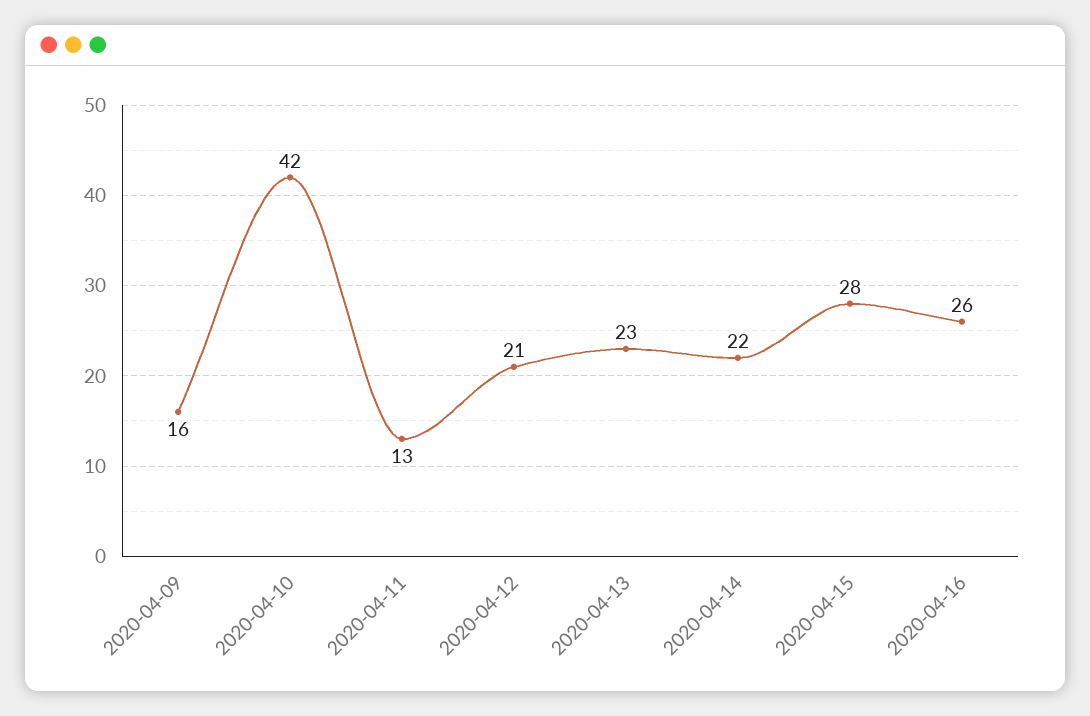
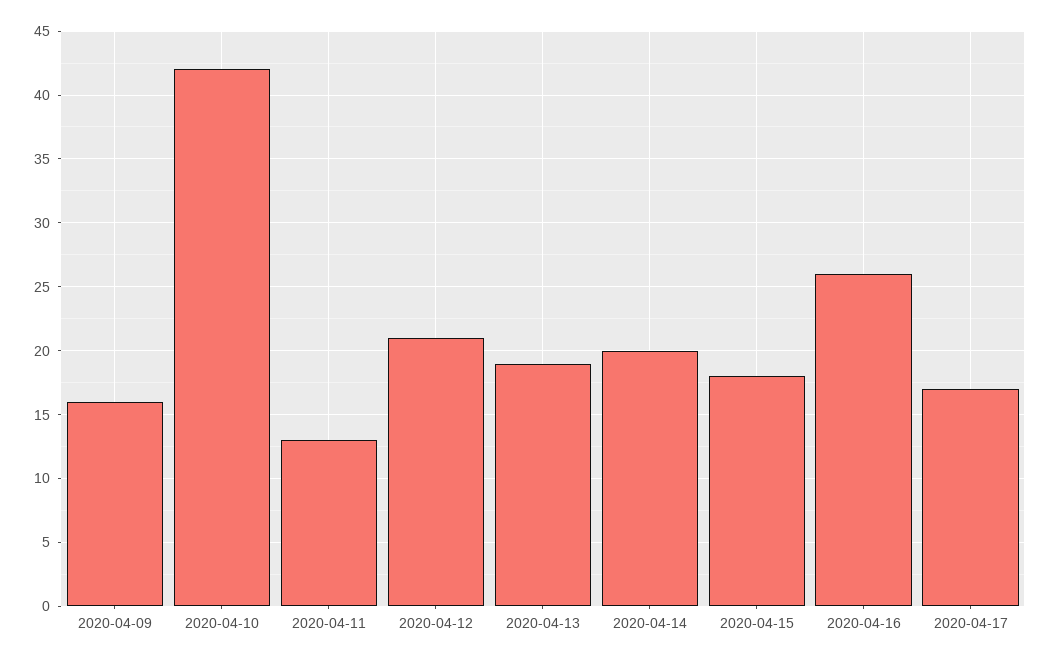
2020-04-13: 23 -> 19
2020-04-14: 22 -> 20
2020-04-15: 28 -> 18
2020-04-17: none -> 17

